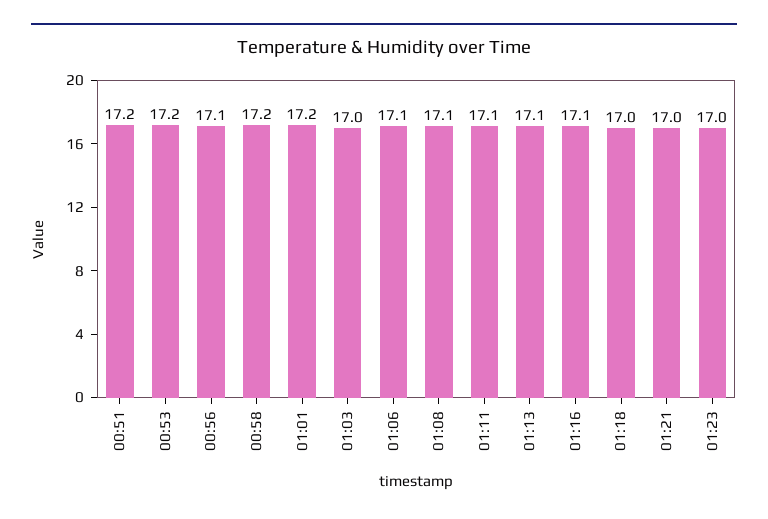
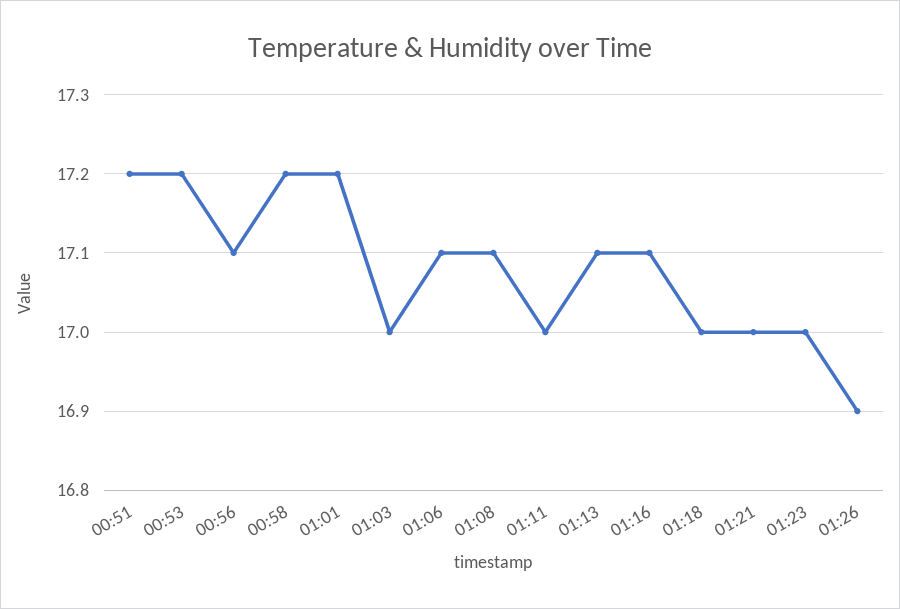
01:11: 17.1 -> 17
01:26: none -> 16.9

